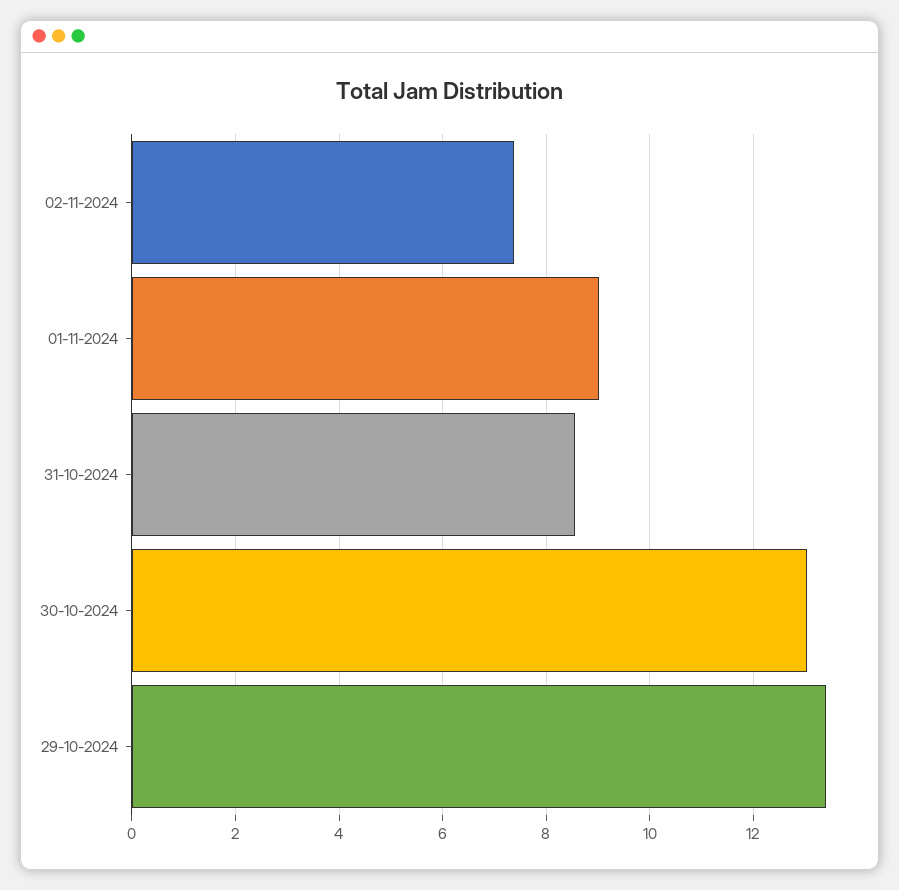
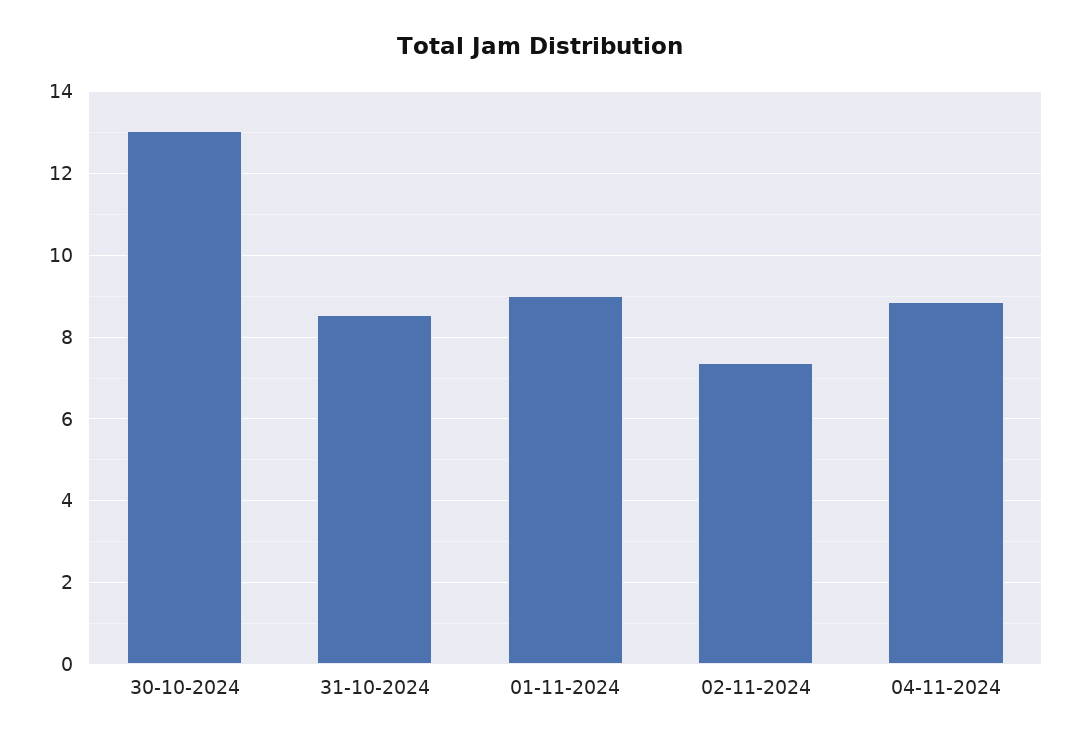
29-10-2024: 13.4 -> none
04-11-2024: none -> 8.8

